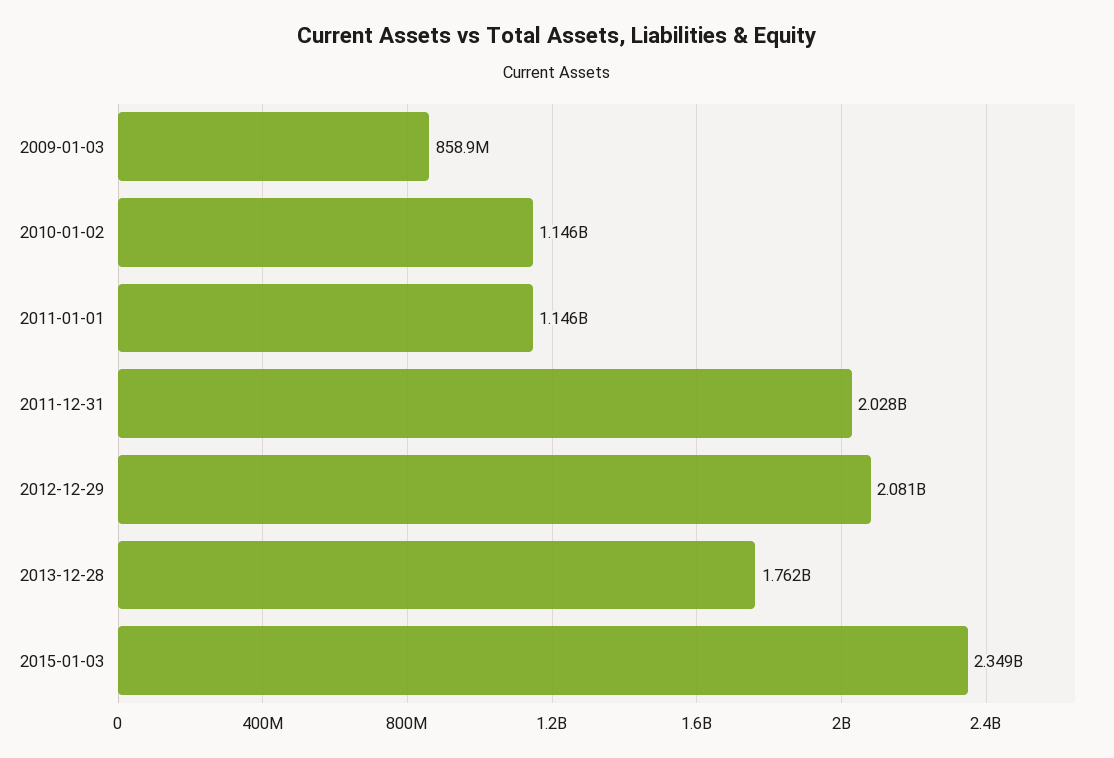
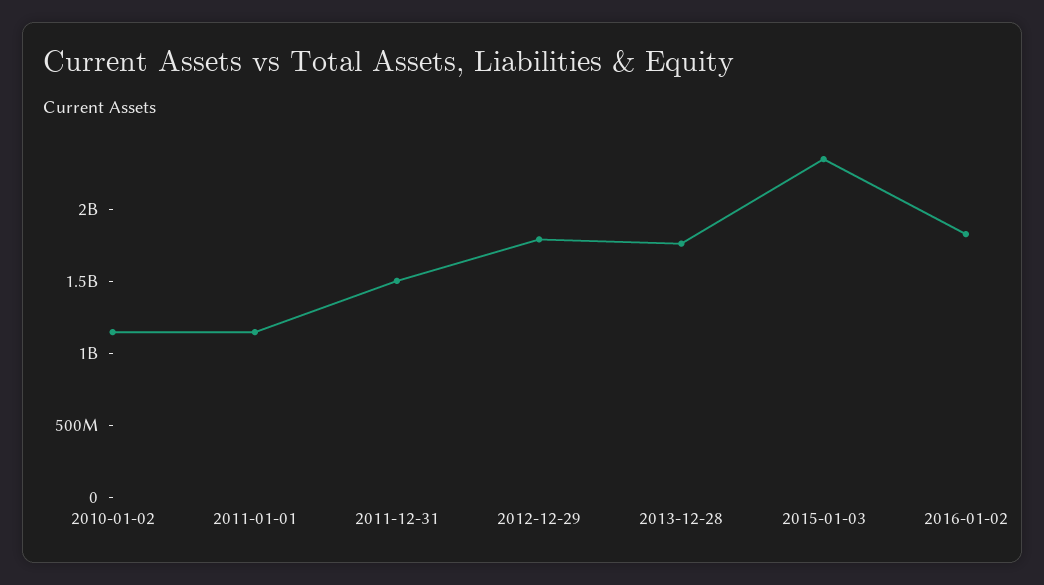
2009-01-03: 858900000 -> none
2011-12-31: 2028000000 -> 1500000000
2012-12-29: 2081000000 -> 1800000000
2016-01-02: none -> 1800000000

